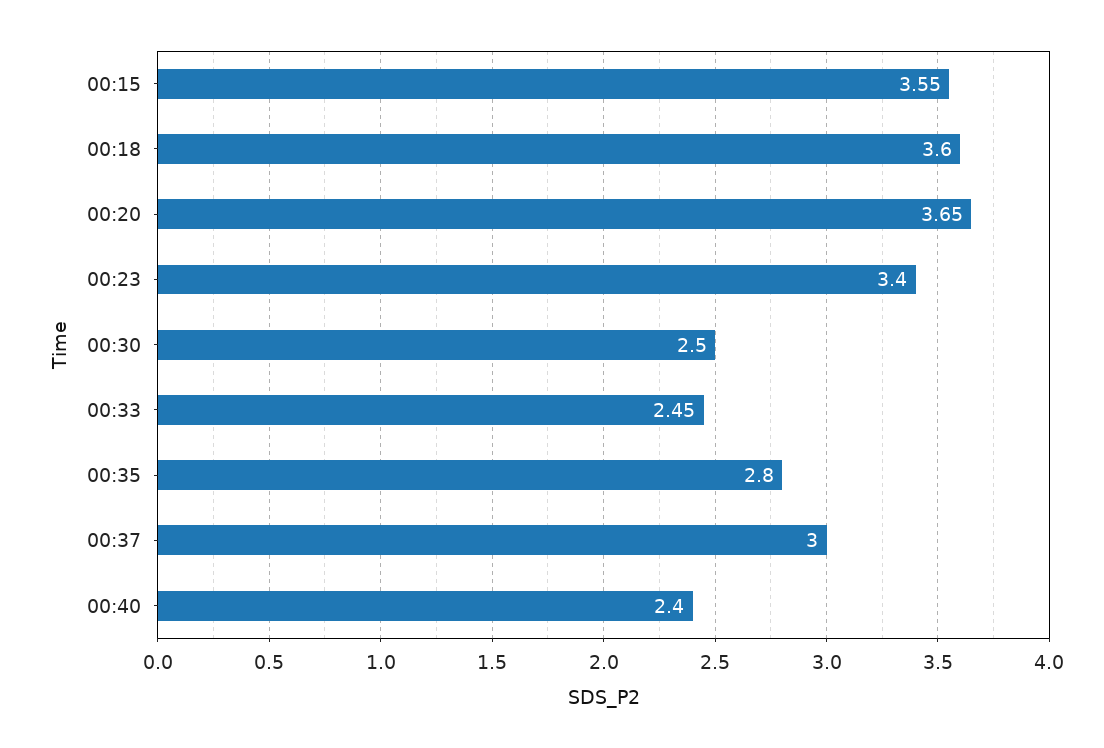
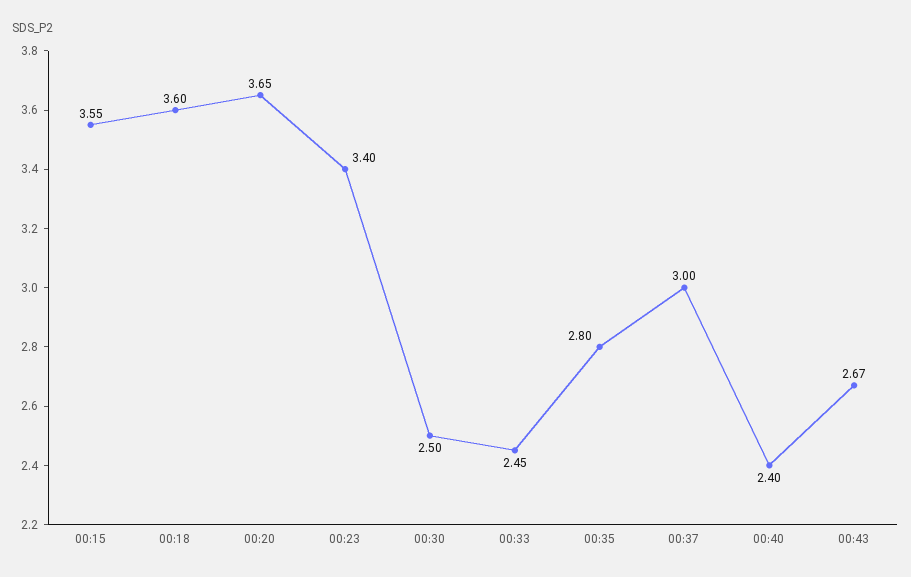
00:43: none -> 2.67

